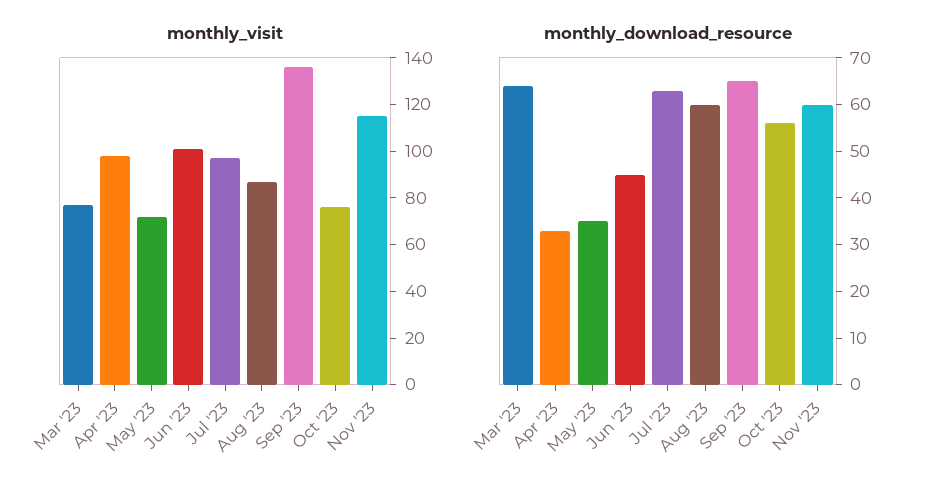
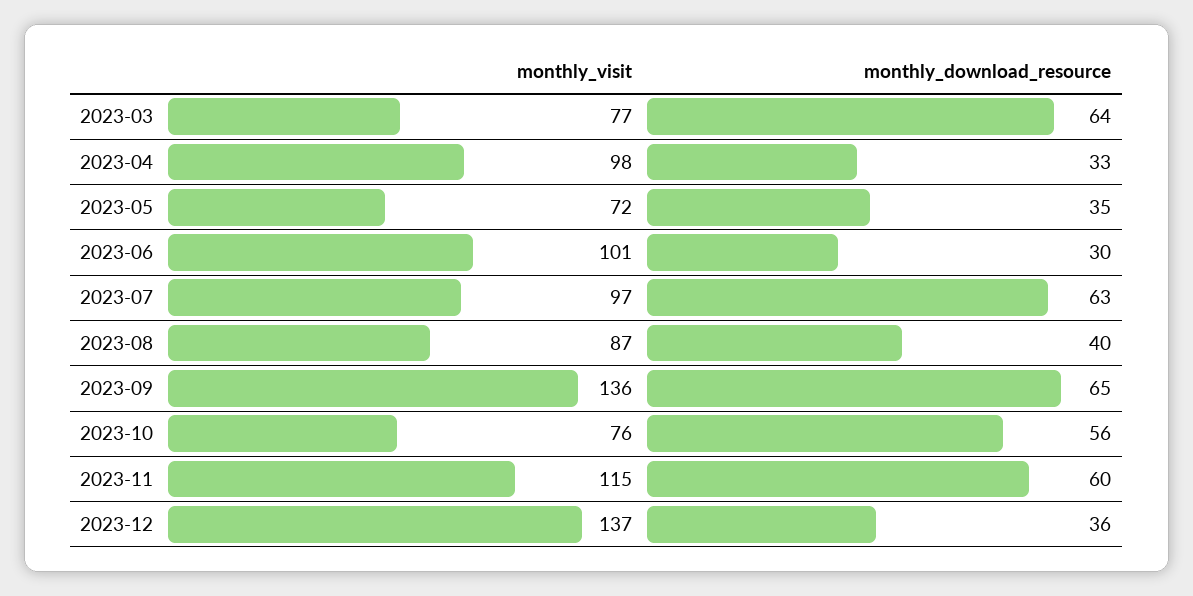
monthly_download_resource, Jun '23: 45 -> 30
monthly_download_resource, Aug '23: 60 -> 40
monthly_visit, 2023-12: none -> 137
monthly_download_resource, 2023-12: none -> 36

